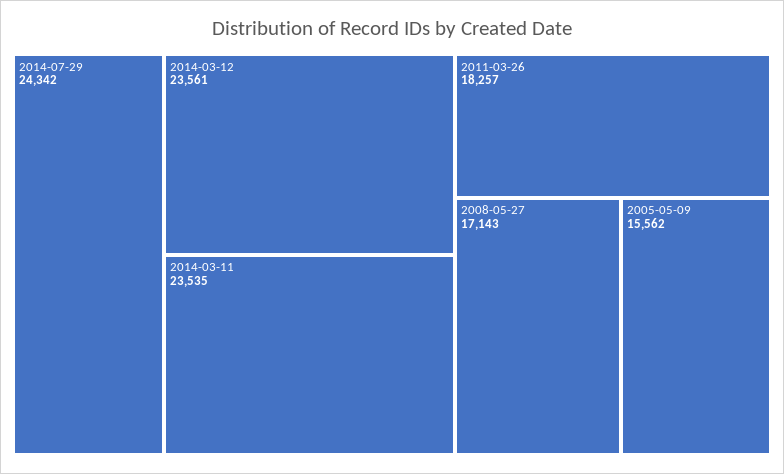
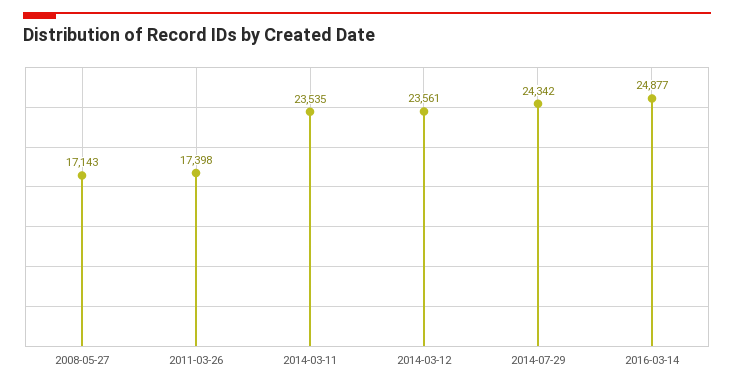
2011-03-26: 18257 -> 17398
2005-05-09: 15562 -> none
2016-03-14: none -> 24877

